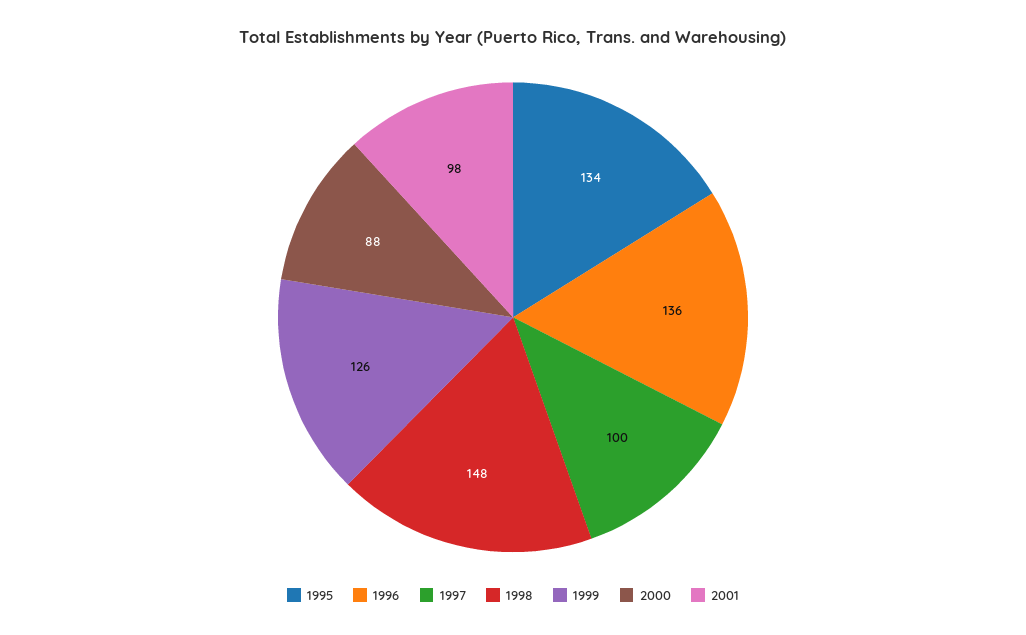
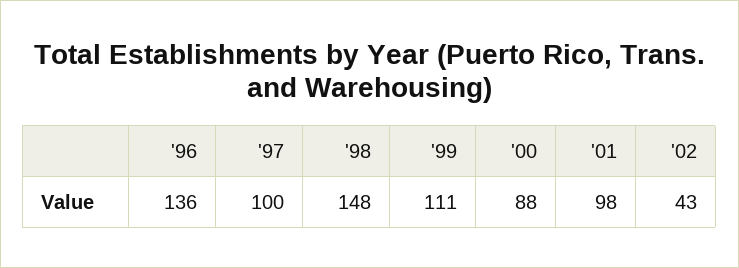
1995: 134 -> none
1999: 126 -> 111
'02: none -> 43

